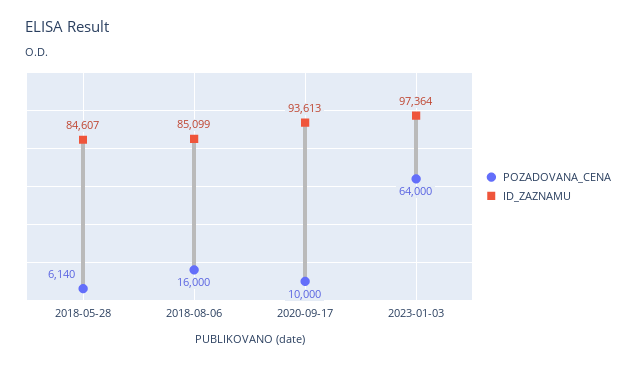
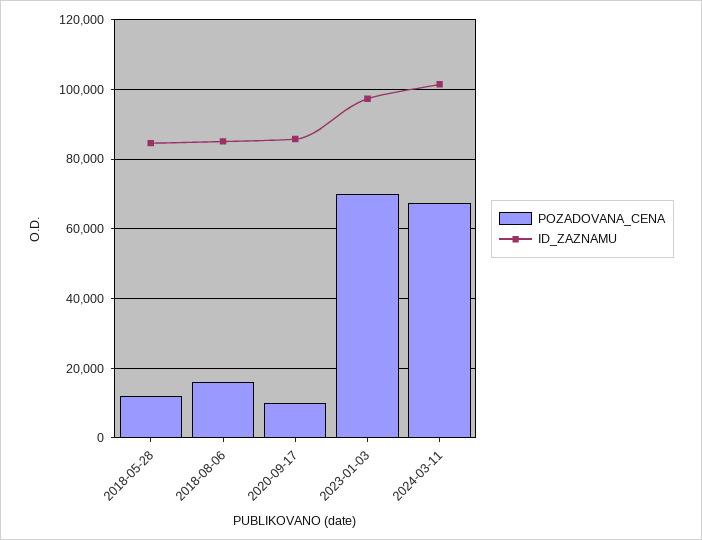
POZADOVANA_CENA, 2018-05-28: 6140 -> 12000
ID_ZAZNAMU, 2020-09-17: 93613 -> 86000
POZADOVANA_CENA, 2023-01-03: 64000 -> 70000
POZADOVANA_CENA, 2024-03-11: none -> 68000
ID_ZAZNAMU, 2024-03-11: none -> 102000

